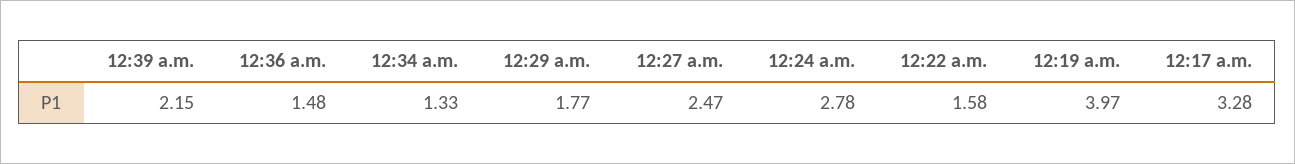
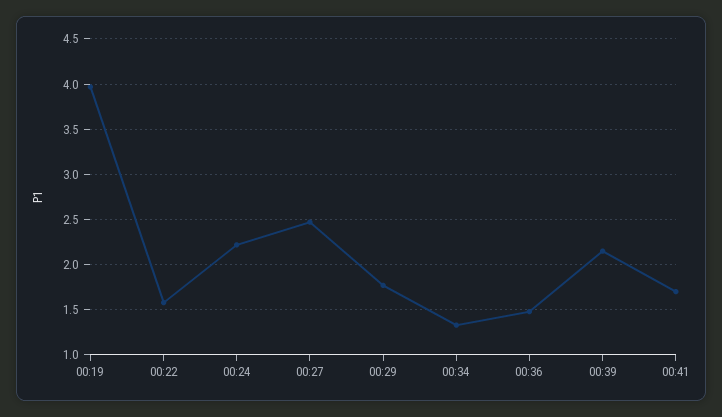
12:24 a.m.: 2.78 -> 2.2
12:17 a.m.: 3.28 -> none
00:41: none -> 1.7

